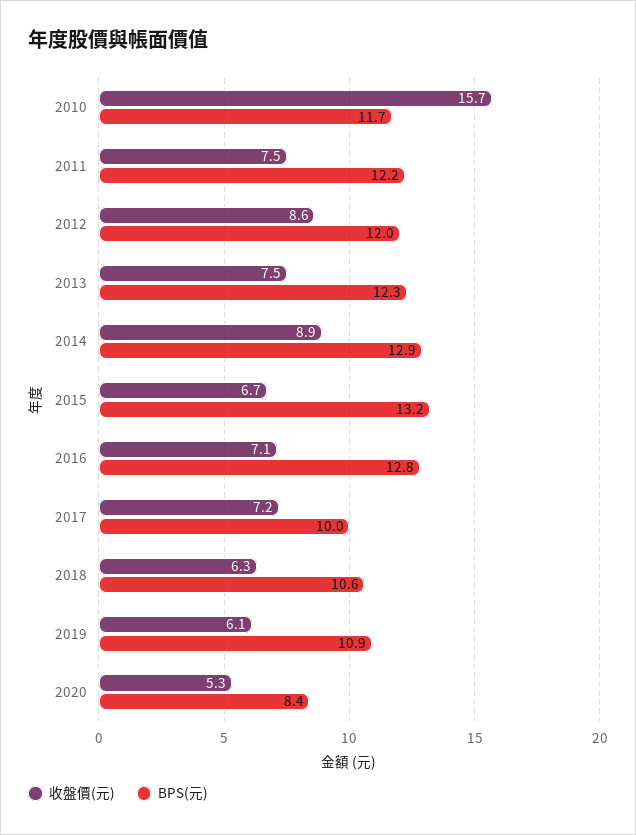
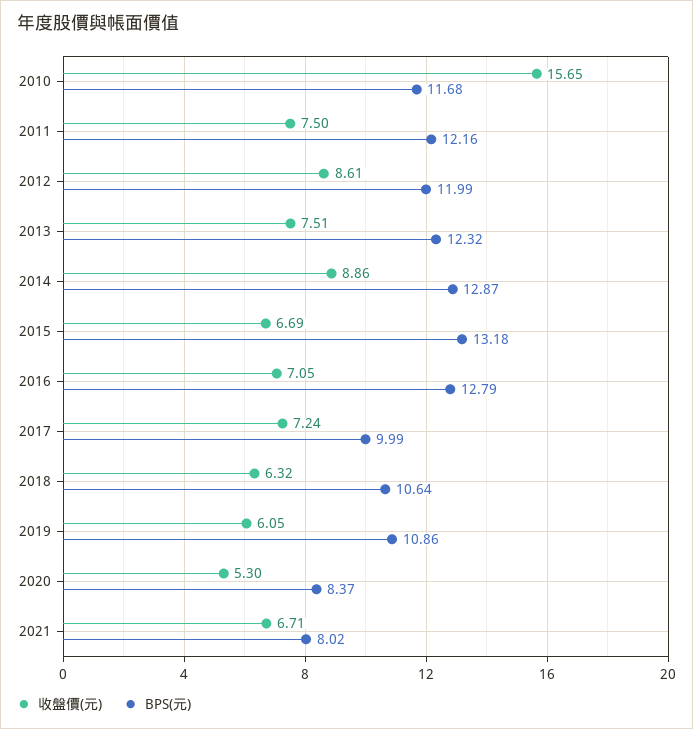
收盤價(元), 2021: none -> 6.71
BPS(元), 2021: none -> 8.02

